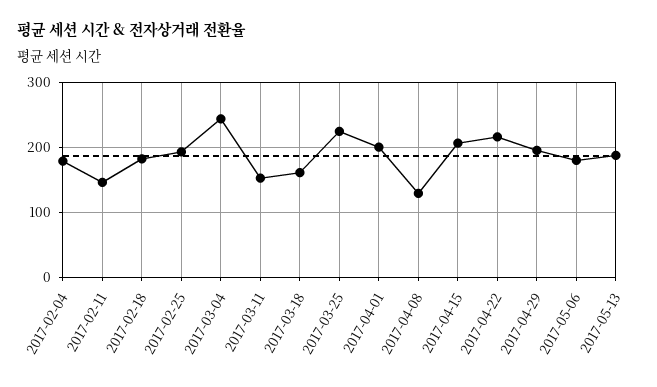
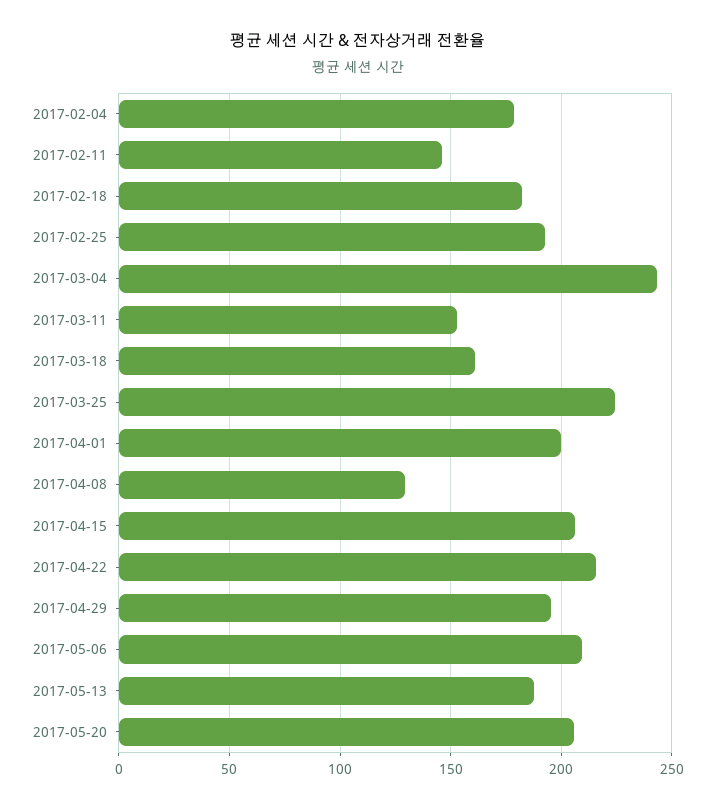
2017-05-06: 180 -> 210
2017-05-20: none -> 205

